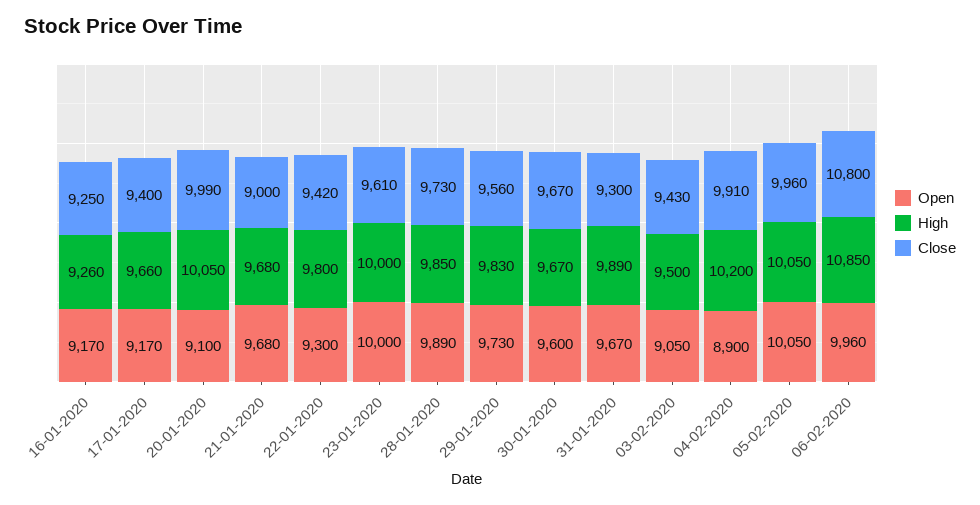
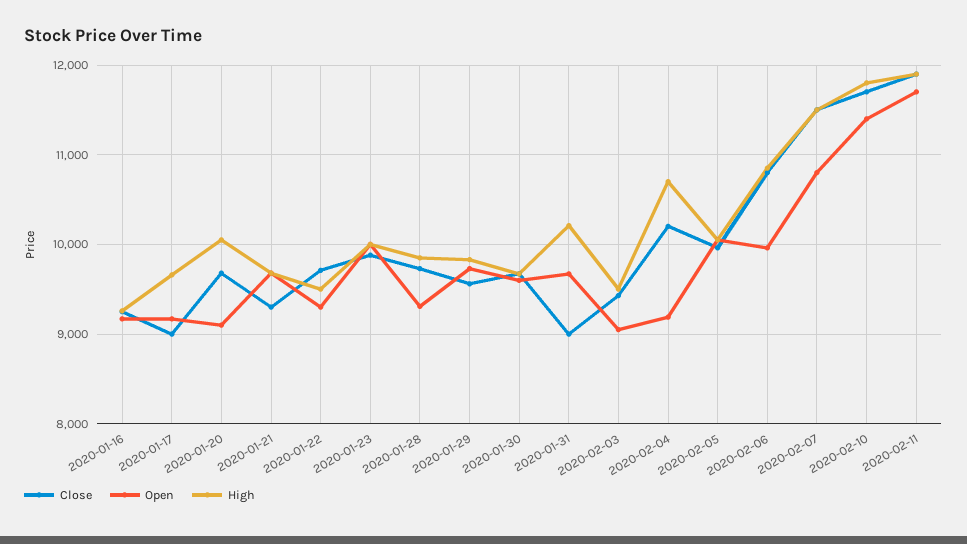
Close, 17-01-2020: 9400 -> 9000
Close, 20-01-2020: 9990 -> 9700
Close, 21-01-2020: 9000 -> 9300
High, 22-01-2020: 9800 -> 9500
Close, 22-01-2020: 9420 -> 9700
Close, 23-01-2020: 9610 -> 9900
Open, 28-01-2020: 9890 -> 9300
High, 31-01-2020: 9890 -> 10200
Close, 31-01-2020: 9300 -> 9000
Open, 04-02-2020: 8900 -> 9200
High, 04-02-2020: 10200 -> 10700
Close, 04-02-2020: 9910 -> 10200
Close, 2020-02-07: none -> 11500
Open, 2020-02-07: none -> 10800
High, 2020-02-07: none -> 11500
Close, 2020-02-10: none -> 11700
Open, 2020-02-10: none -> 11400
High, 2020-02-10: none -> 11800
Close, 2020-02-11: none -> 11900
Open, 2020-02-11: none -> 11700
High, 2020-02-11: none -> 11900

